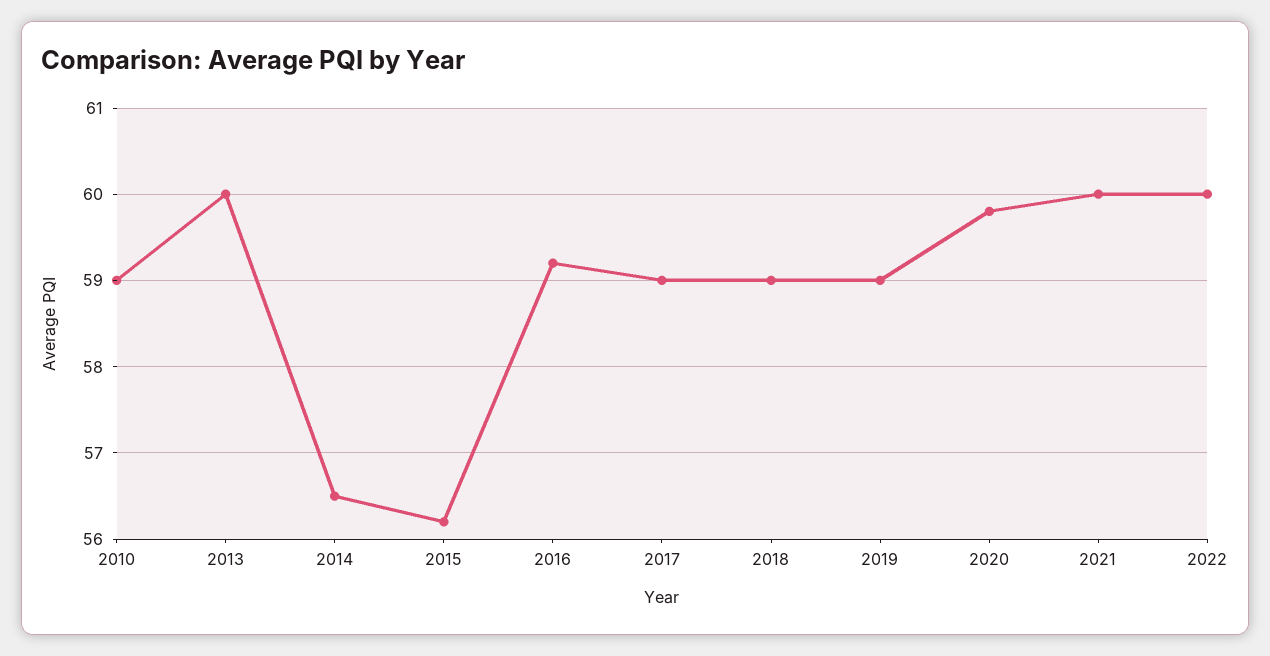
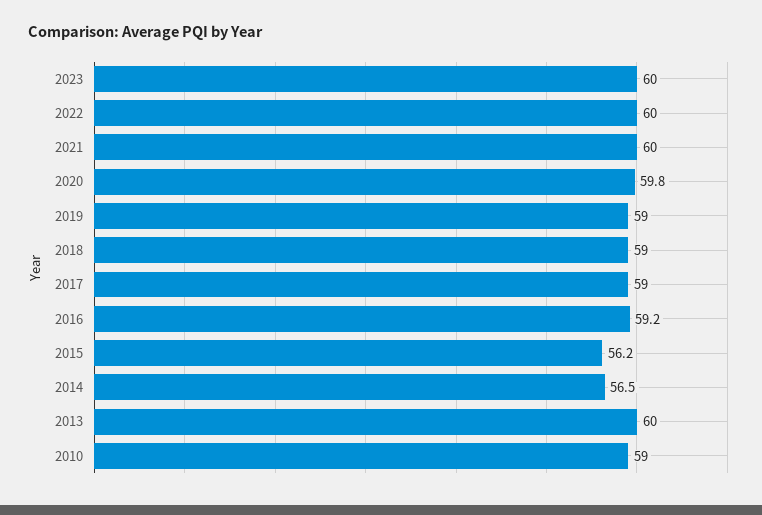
2023: none -> 60

